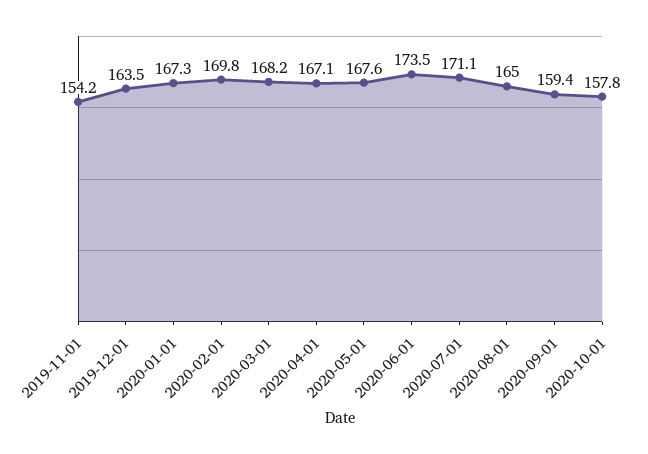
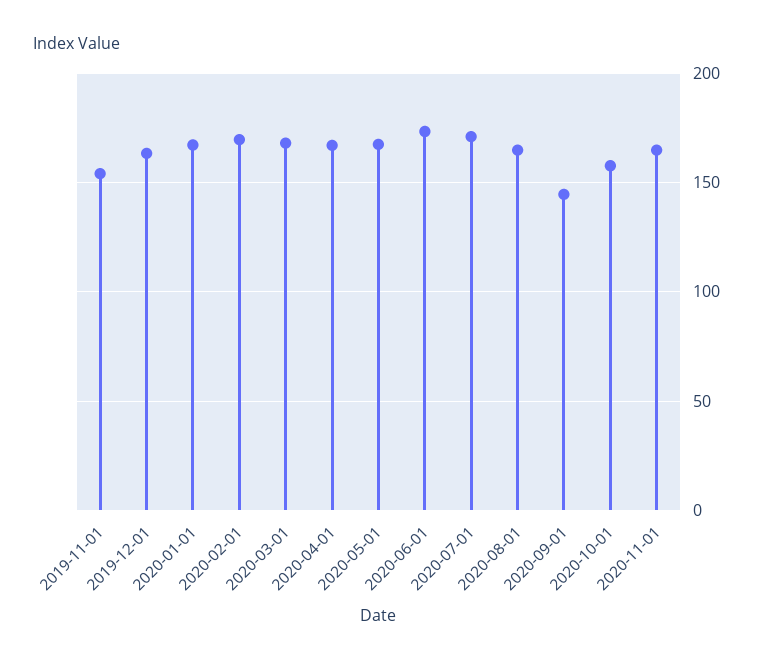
2020-09-01: 159.4 -> 145
2020-11-01: none -> 165

